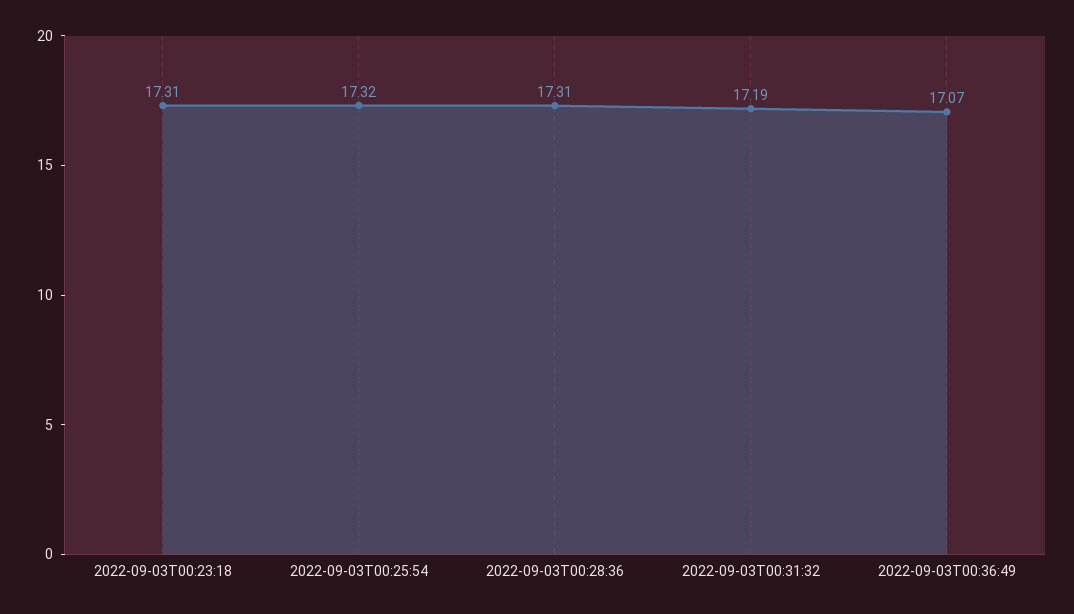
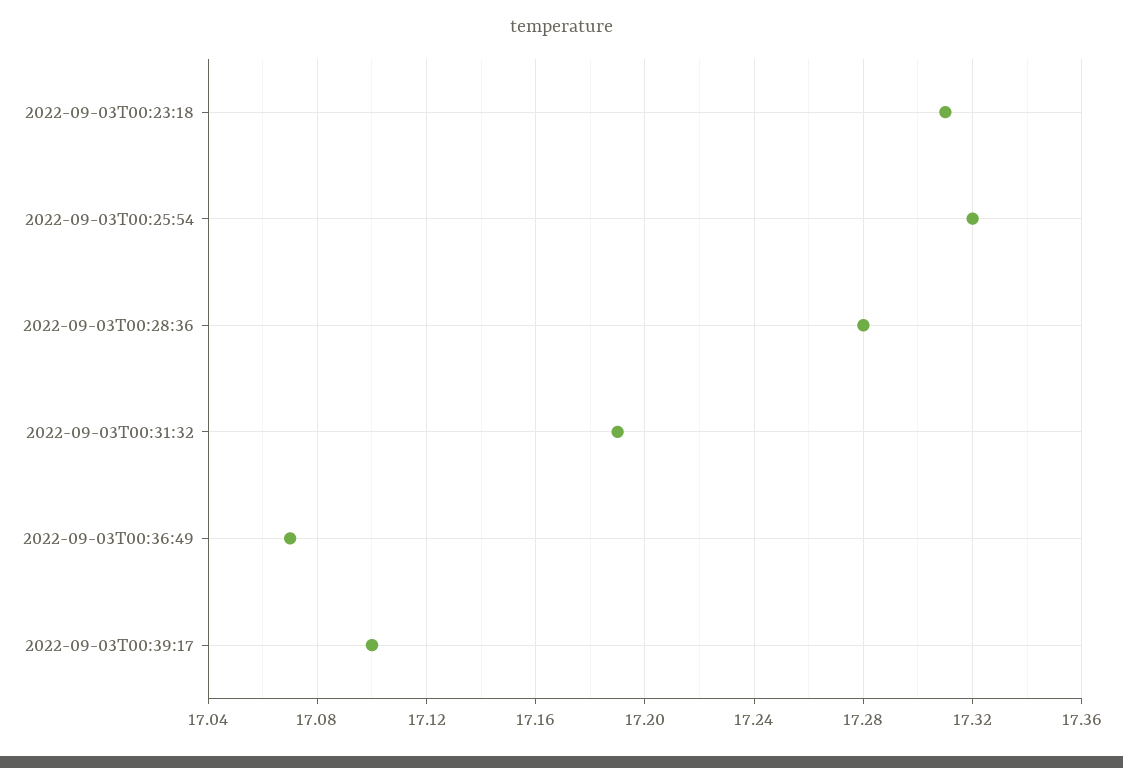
2022-09-03T00:28:36: 17.31 -> 17.28
2022-09-03T00:39:17: none -> 17.1

